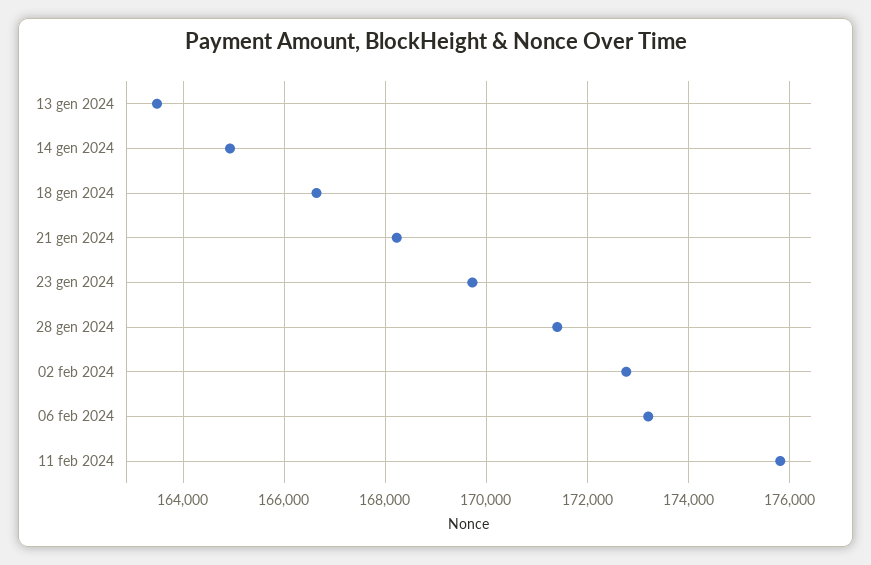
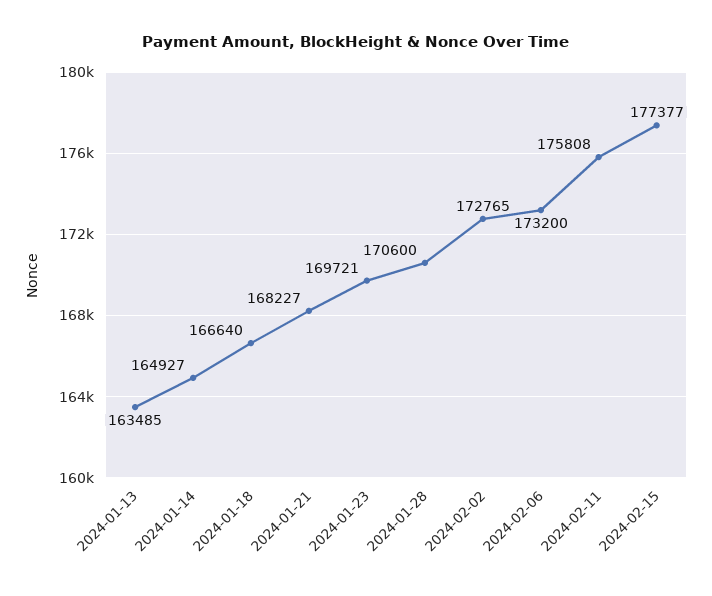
28 gen 2024: 171400 -> 170600
2024-02-15: none -> 177377

